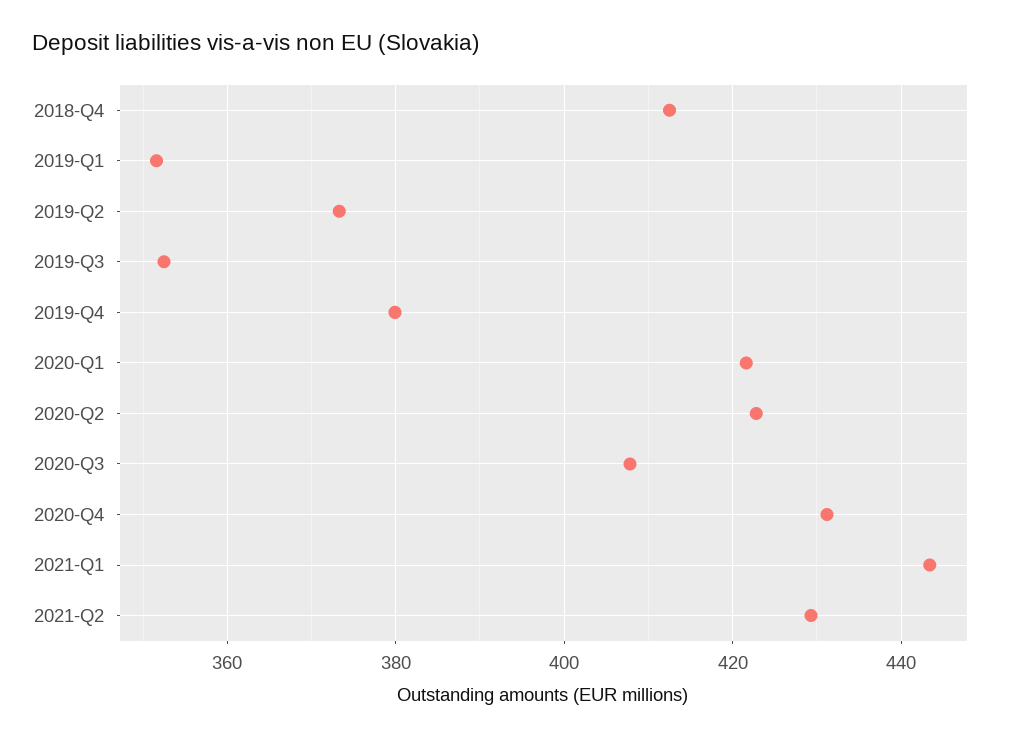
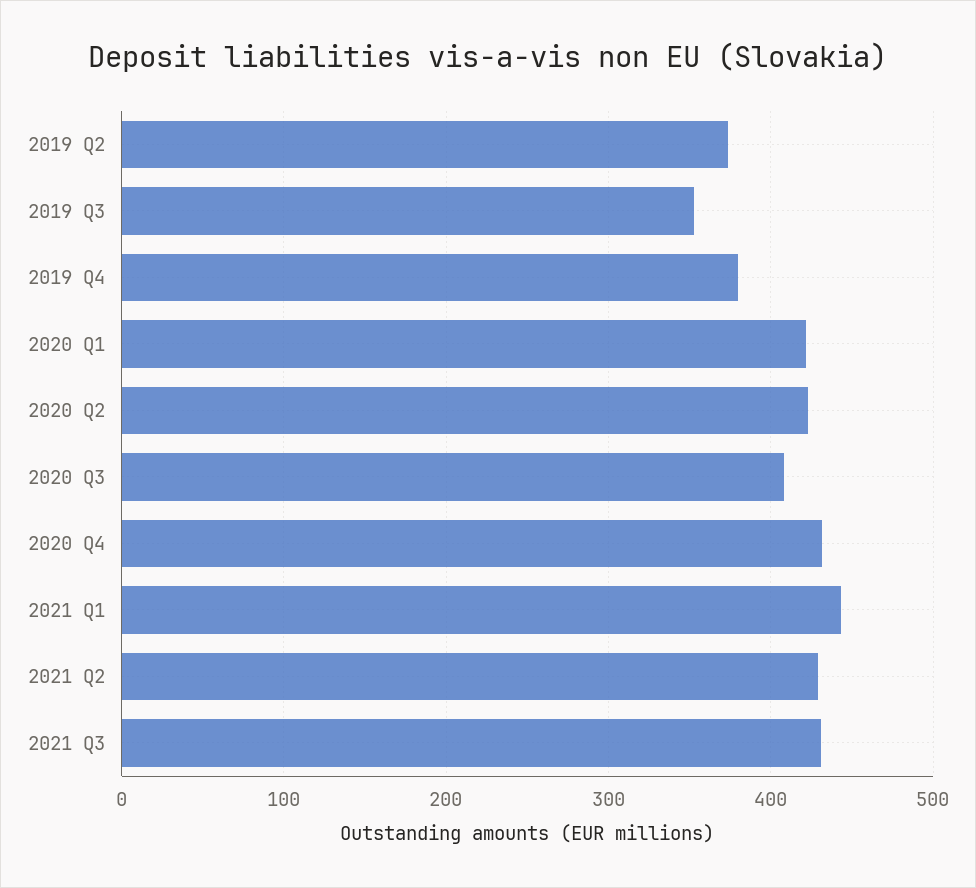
2018-Q4: 412 -> none
2019-Q1: 352 -> none
2021 Q3: none -> 430

